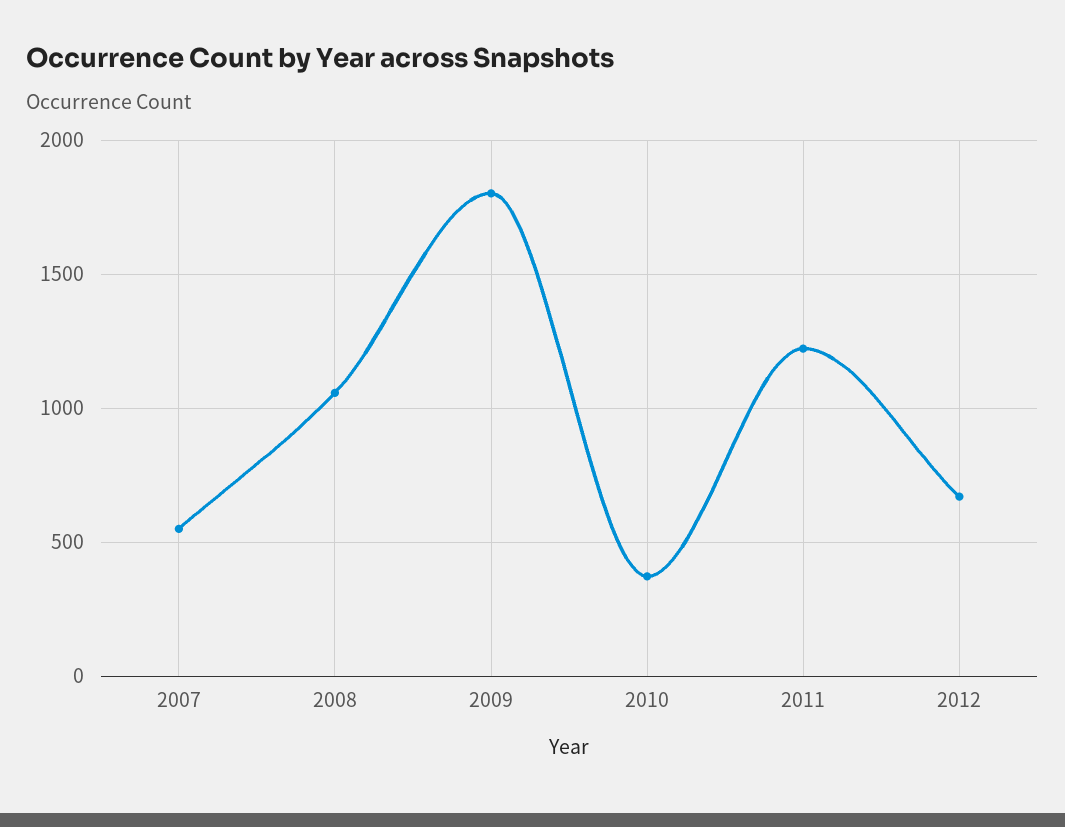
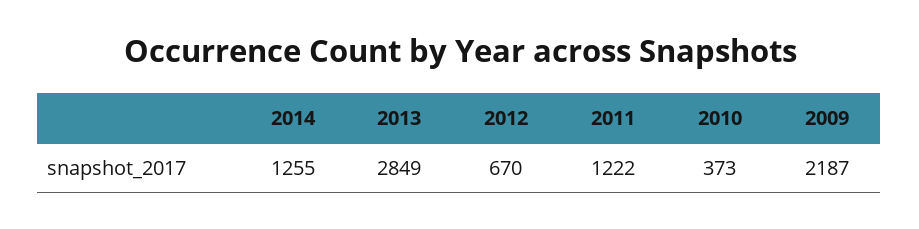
2007: 550 -> none
2008: 1050 -> none
2009: 1800 -> 2187
2014: none -> 1255
2013: none -> 2849

